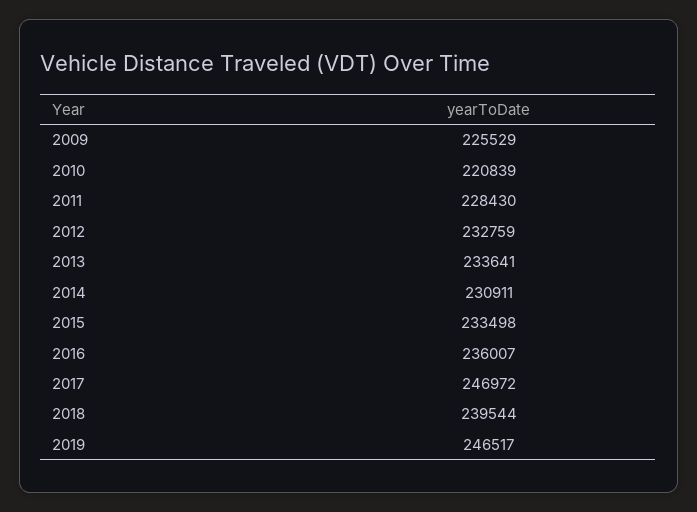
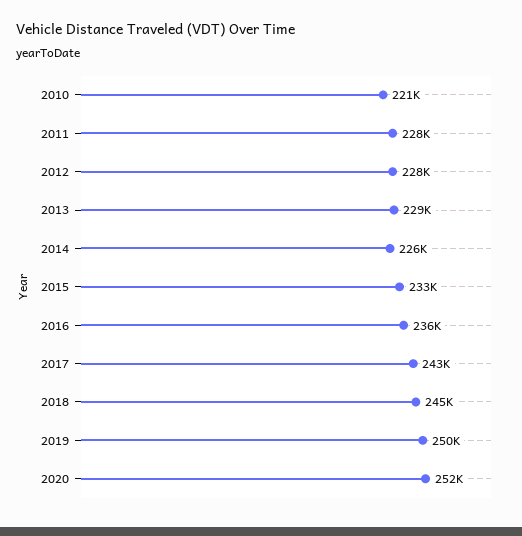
2009: 225529 -> none
2012: 232759 -> 228000
2013: 233641 -> 229000
2014: 230911 -> 226000
2017: 246972 -> 243000
2018: 239544 -> 245000
2019: 246517 -> 250000
2020: none -> 252000

